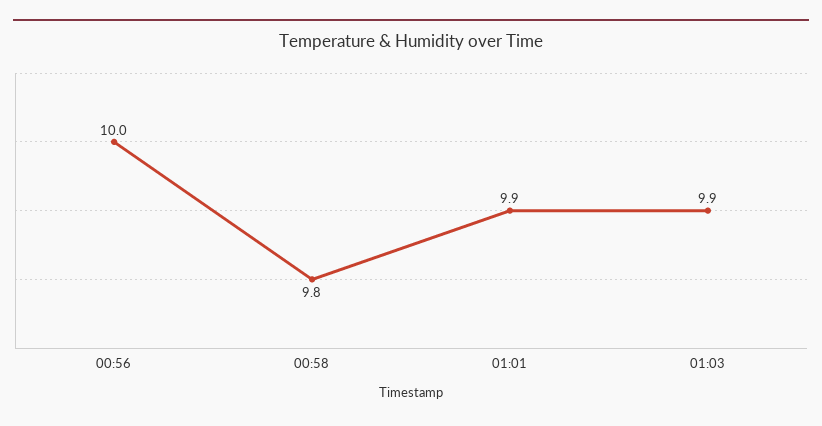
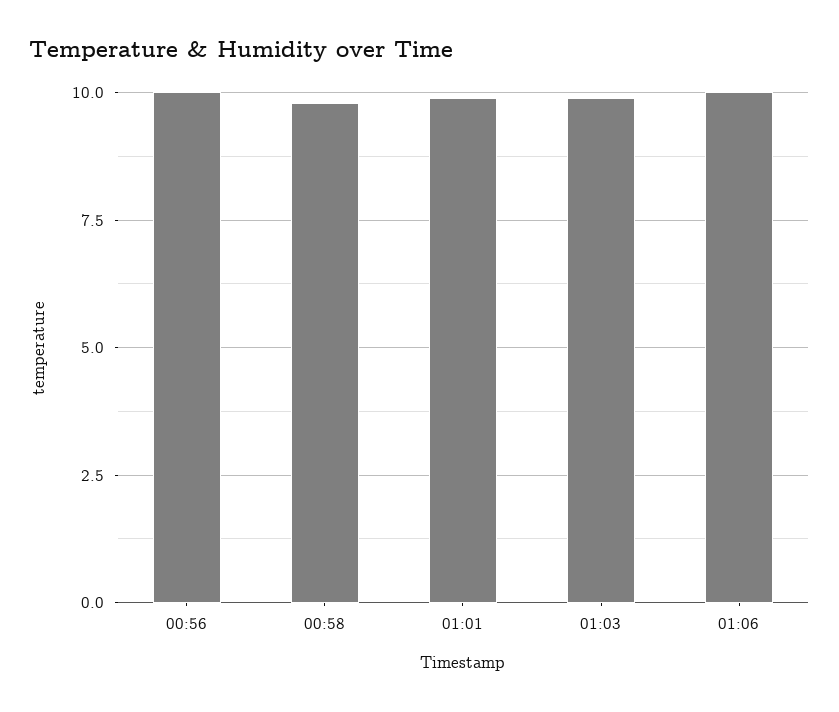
01:06: none -> 10

